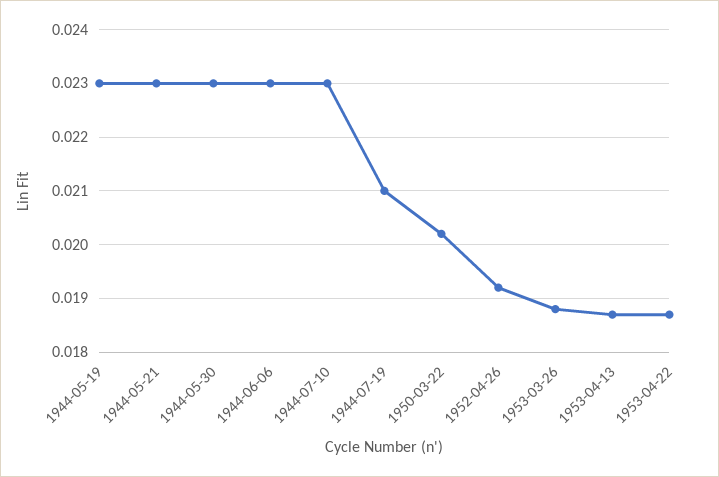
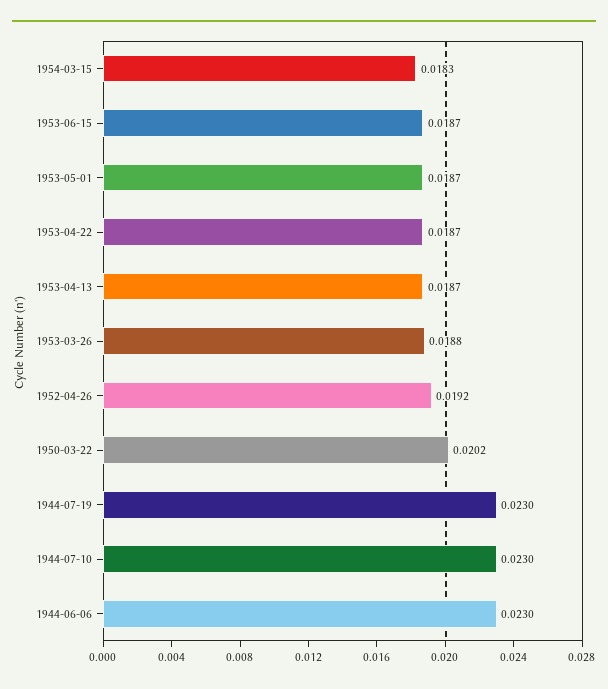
1944-05-19: 0.023 -> none
1944-05-21: 0.023 -> none
1944-05-30: 0.023 -> none
1944-07-19: 0.021 -> 0.023
1954-03-15: none -> 0.0183
1953-06-15: none -> 0.0187
1953-05-01: none -> 0.0187

